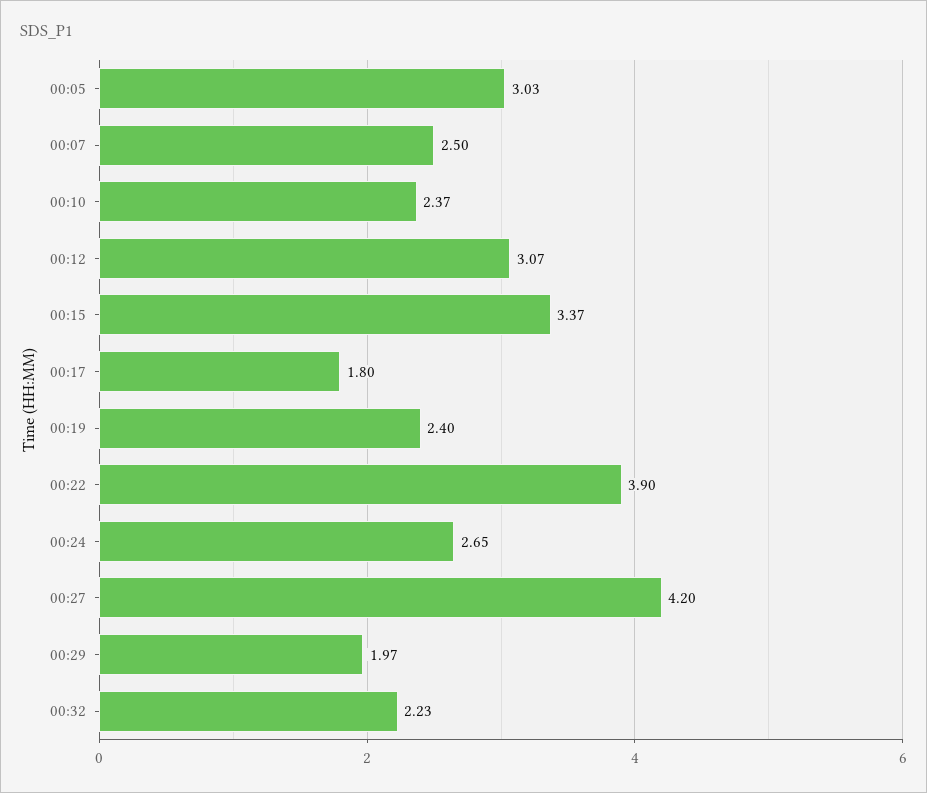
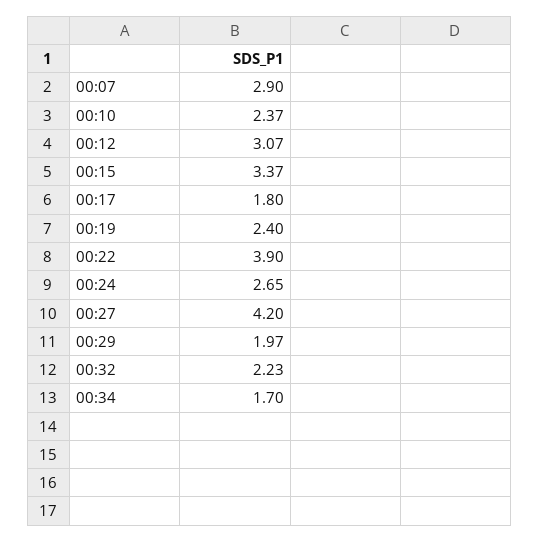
00:05: 3.03 -> none
00:07: 2.5 -> 2.9
00:34: none -> 1.7

